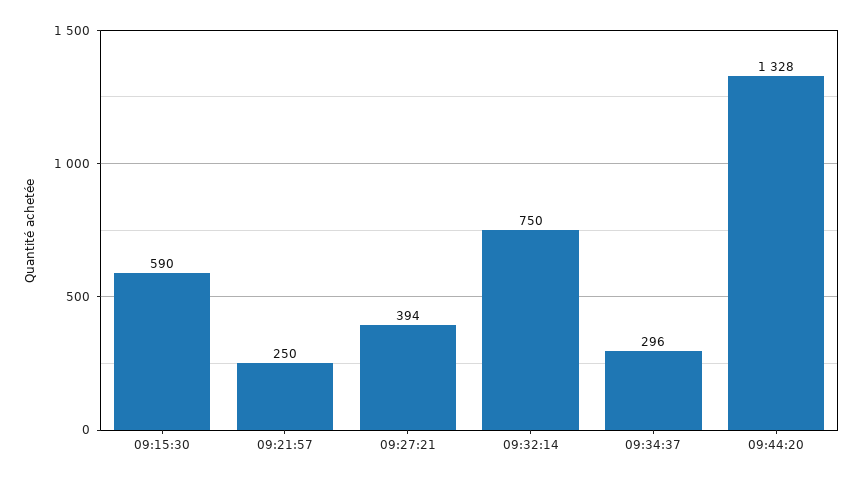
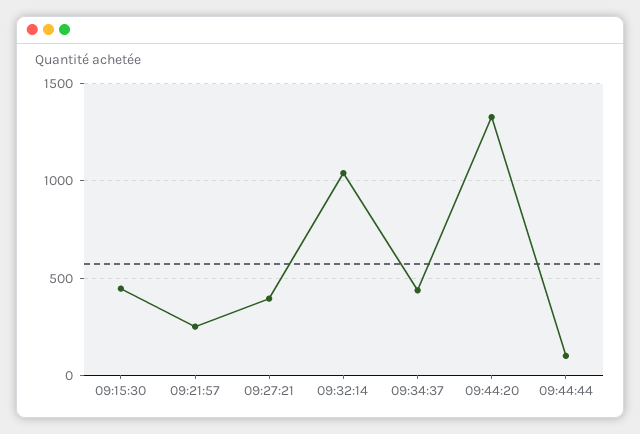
09:15:30: 590 -> 450
09:32:14: 750 -> 1050
09:34:37: 296 -> 450
09:44:44: none -> 100

